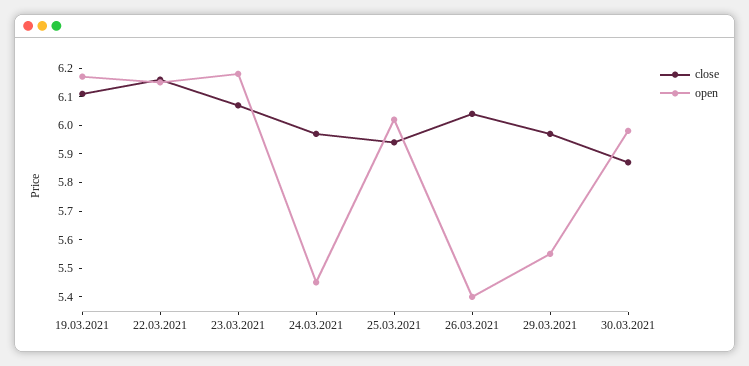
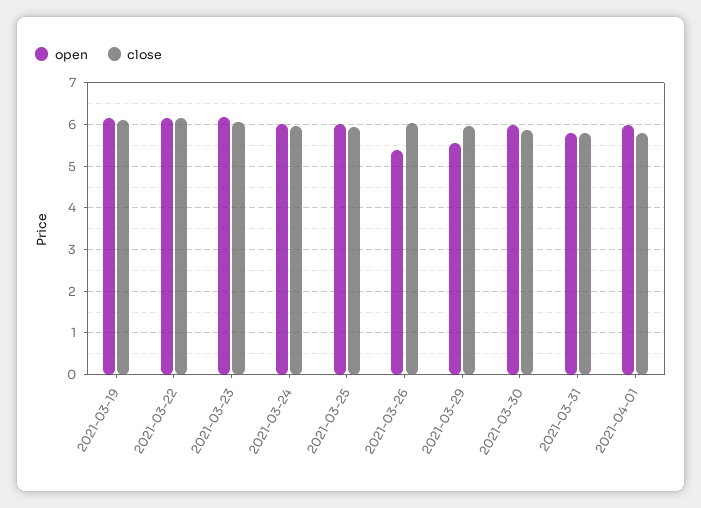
open, 24.03.2021: 5.45 -> 6
open, 2021-03-31: none -> 5.8
close, 2021-03-31: none -> 5.8
open, 2021-04-01: none -> 6
close, 2021-04-01: none -> 5.8

